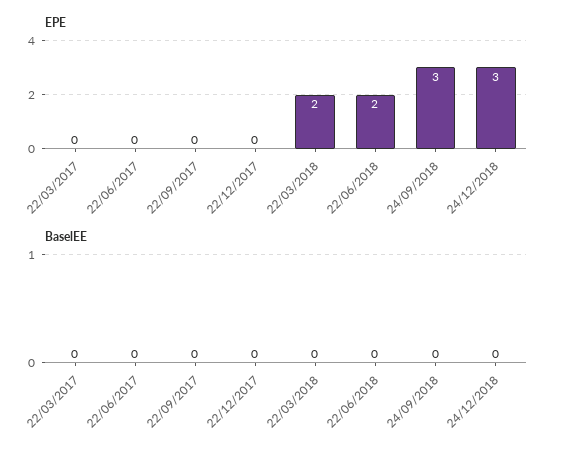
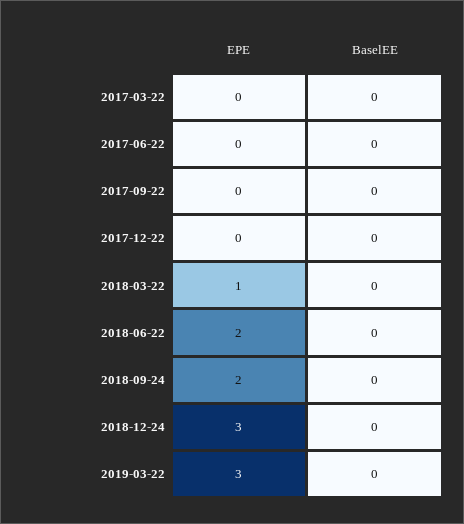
EPE, 22/03/2018: 2 -> 1
EPE, 24/09/2018: 3 -> 2
EPE, 2019-03-22: none -> 3
BaselEE, 2019-03-22: none -> 0

